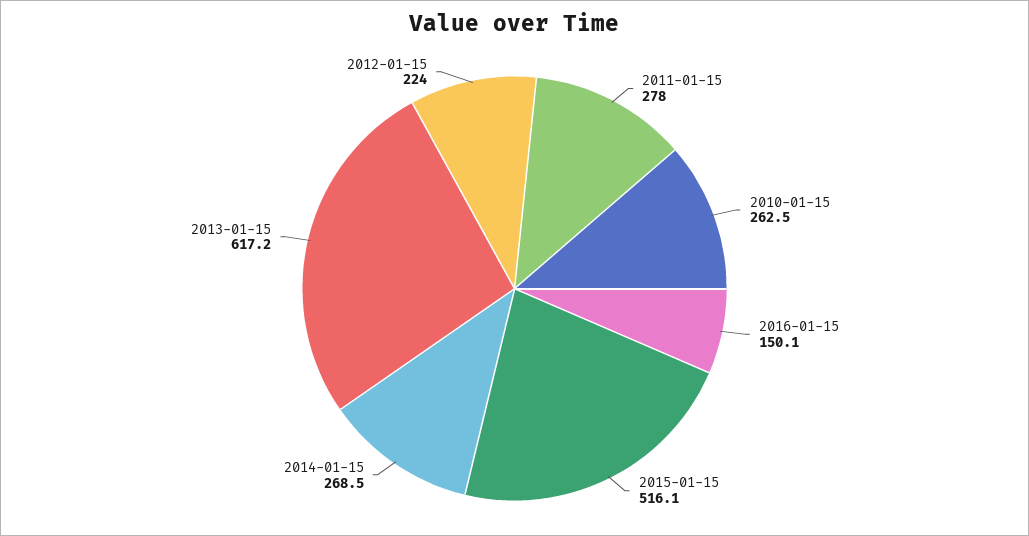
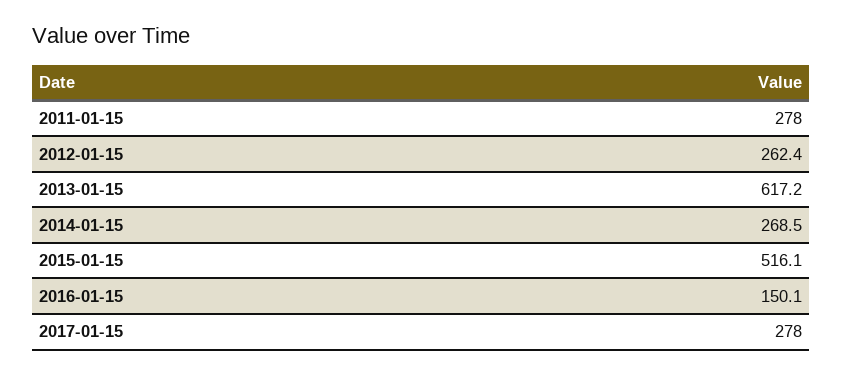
2010-01-15: 262.5 -> none
2012-01-15: 224 -> 262.4
2017-01-15: none -> 278

